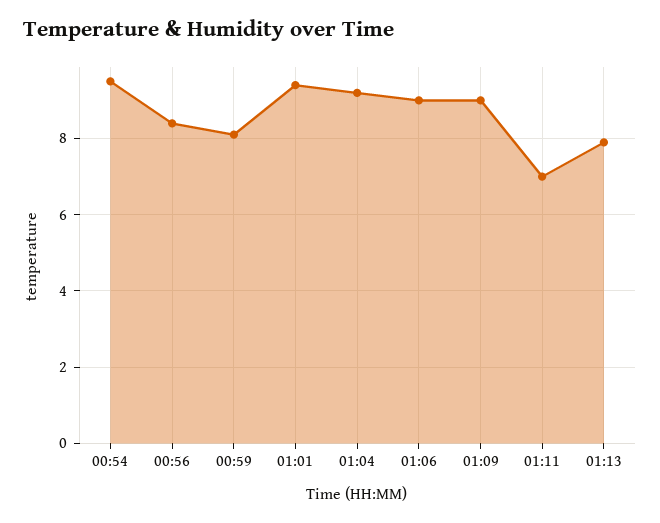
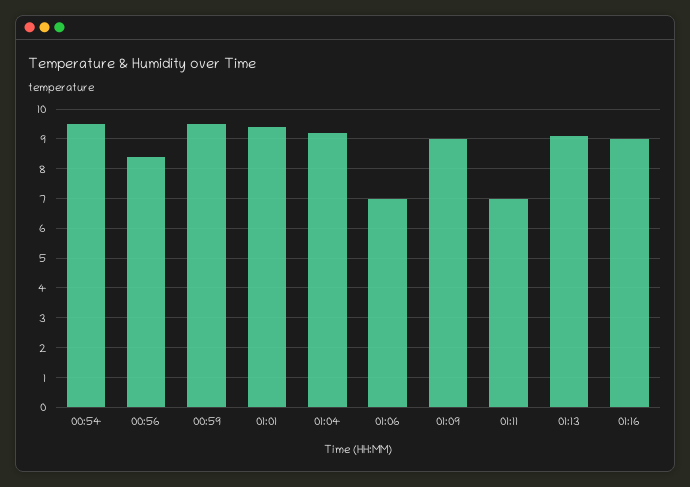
00:59: 8 -> 9.5
01:06: 9 -> 7
01:13: 8 -> 9
01:16: none -> 9

